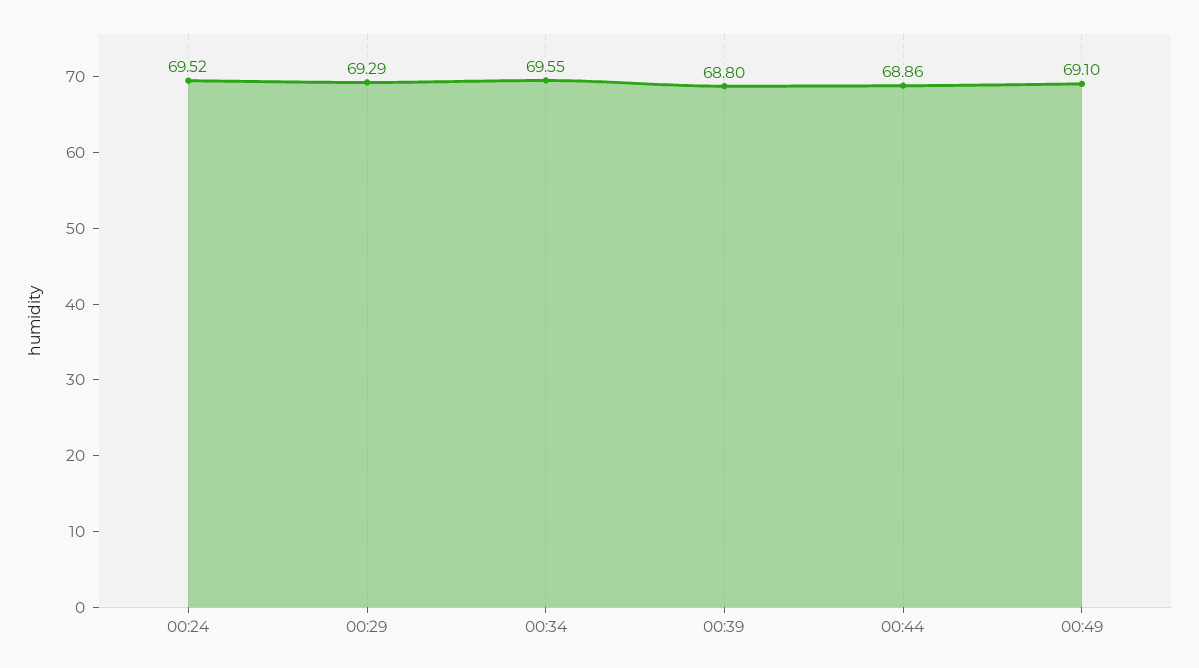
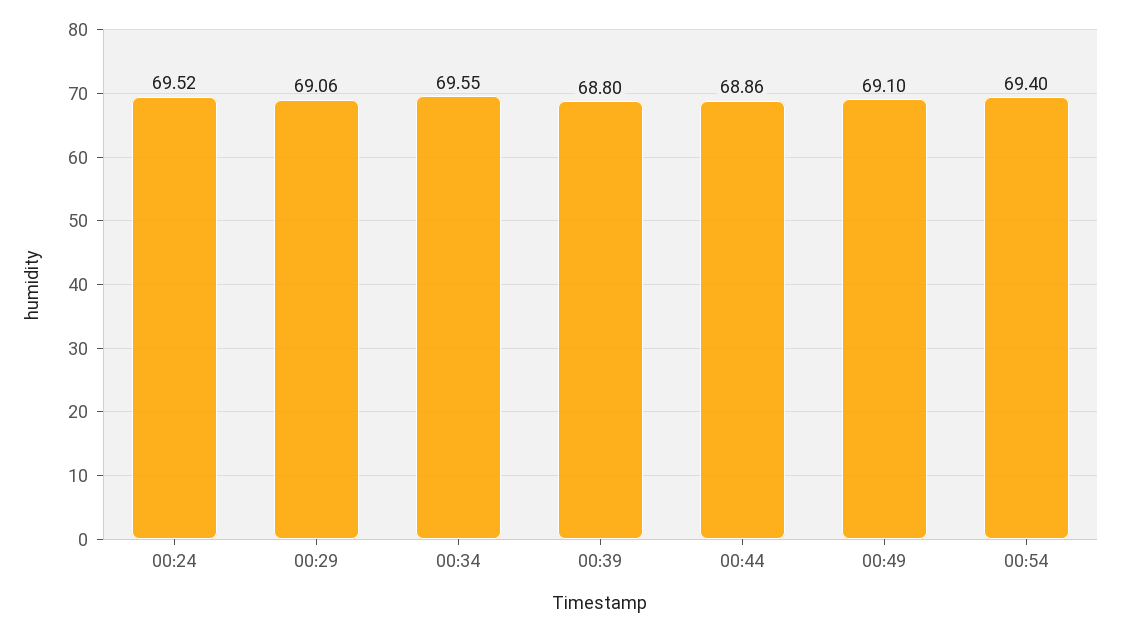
00:29: 69.29 -> 69.06
00:54: none -> 69.4

